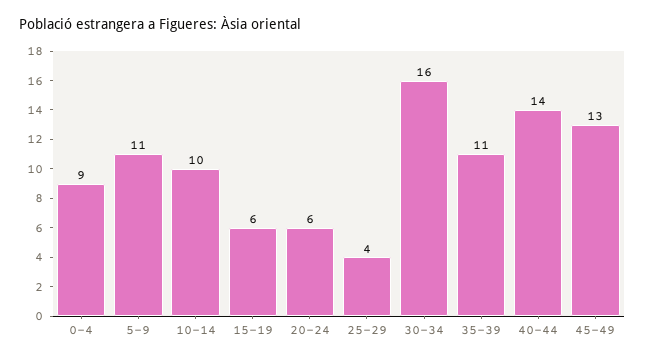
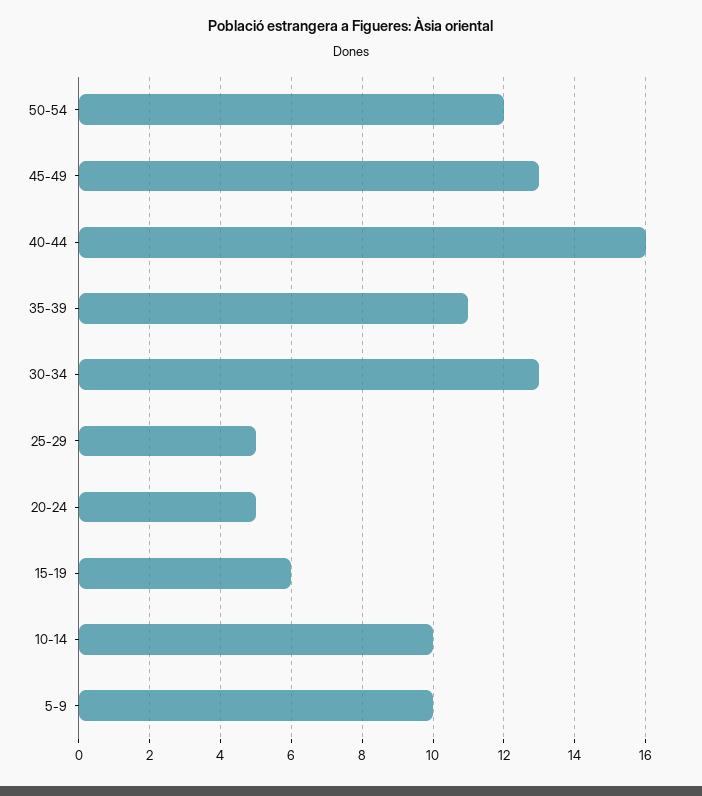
0-4: 9 -> none
5-9: 11 -> 10
20-24: 6 -> 5
25-29: 4 -> 5
30-34: 16 -> 13
40-44: 14 -> 16
50-54: none -> 12

